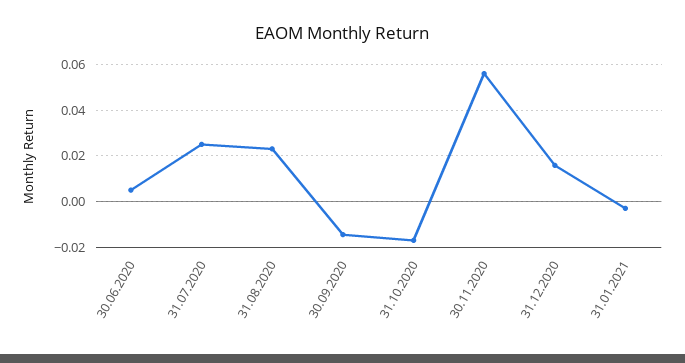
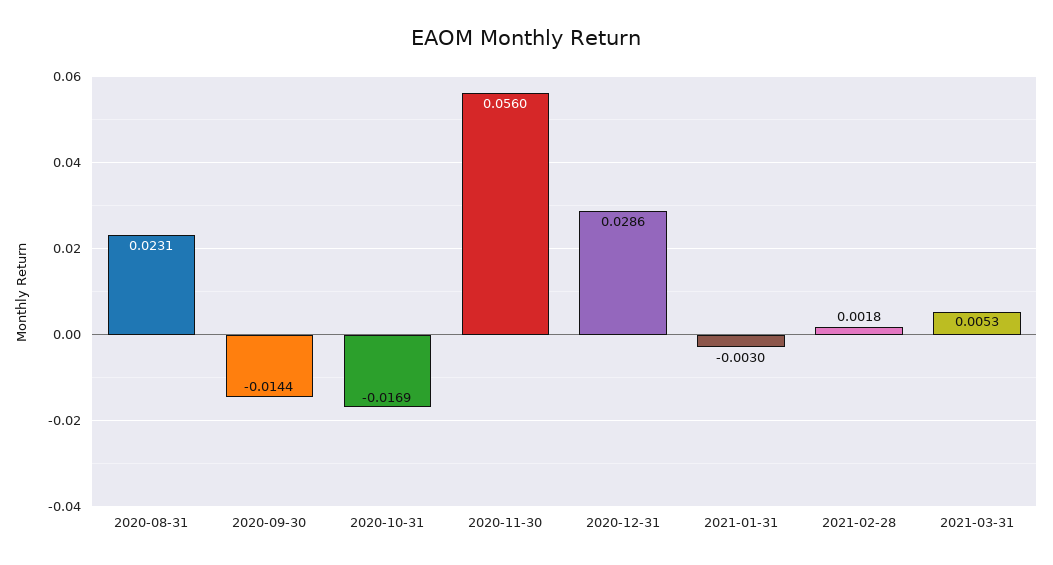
30.06.2020: 0.005 -> none
31.07.2020: 0.025 -> none
31.12.2020: 0.015 -> 0.0286
2021-02-28: none -> 0.0018
2021-03-31: none -> 0.0053

